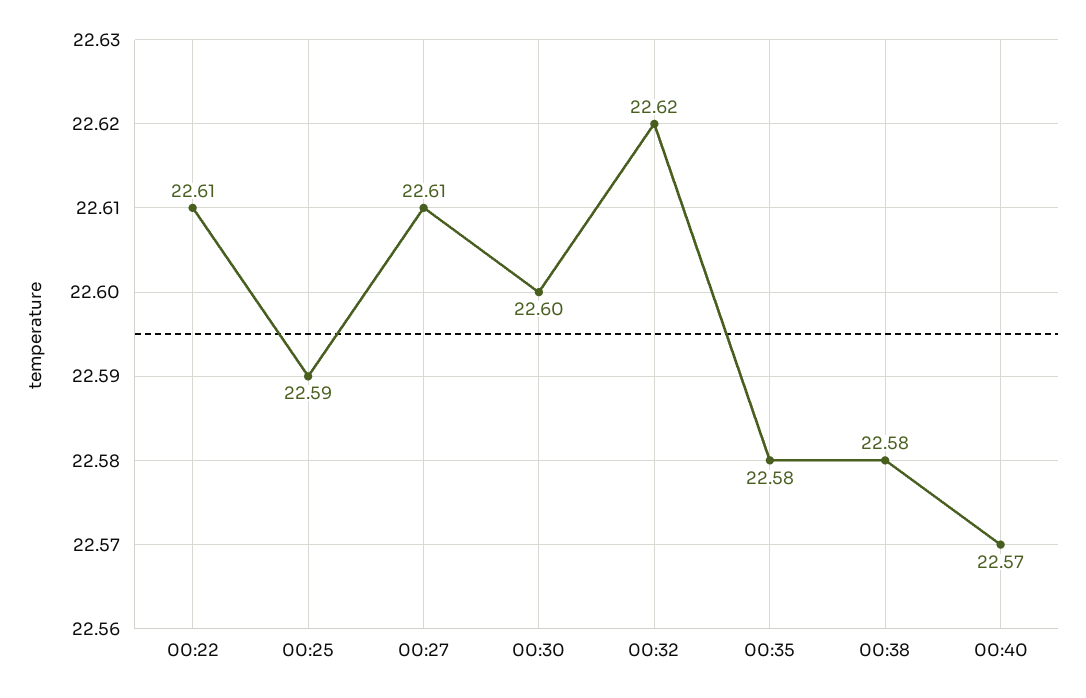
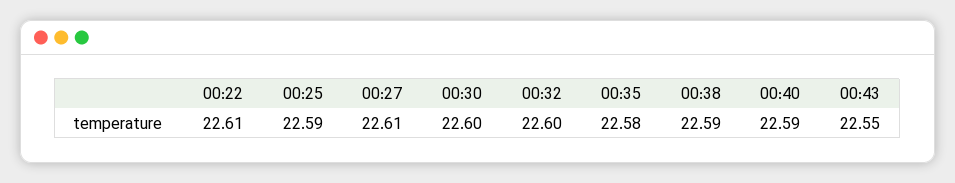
00:32: 22.62 -> 22.6
00:38: 22.58 -> 22.59
00:40: 22.57 -> 22.59
00:43: none -> 22.55

